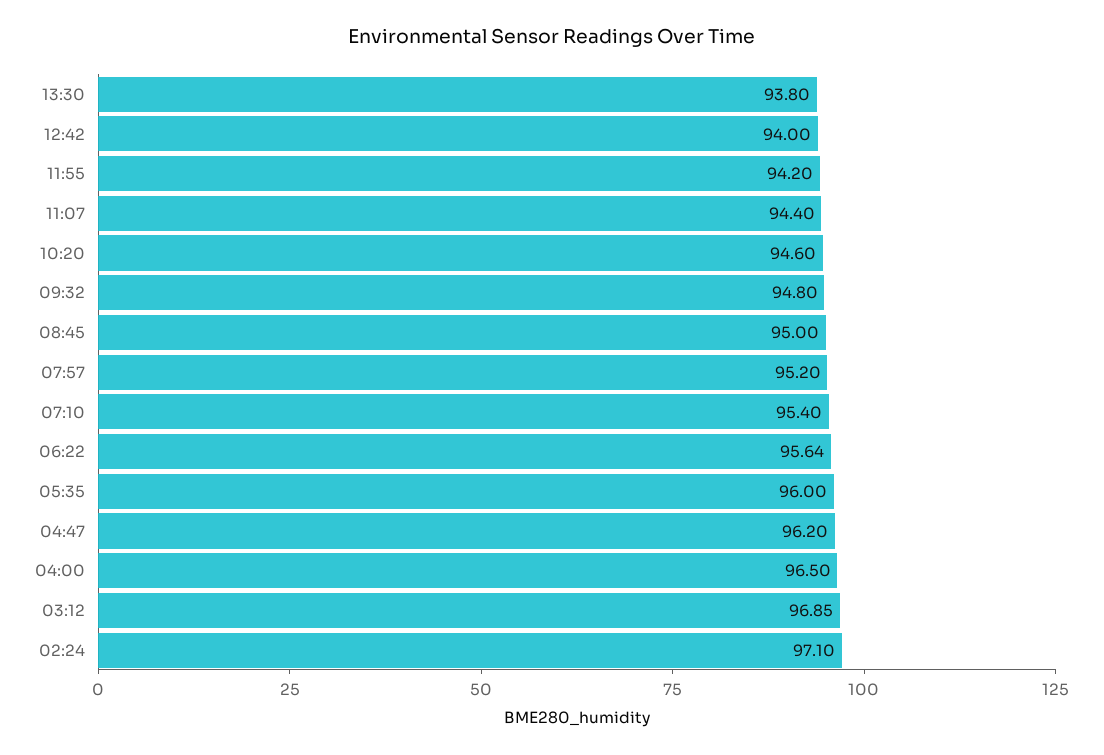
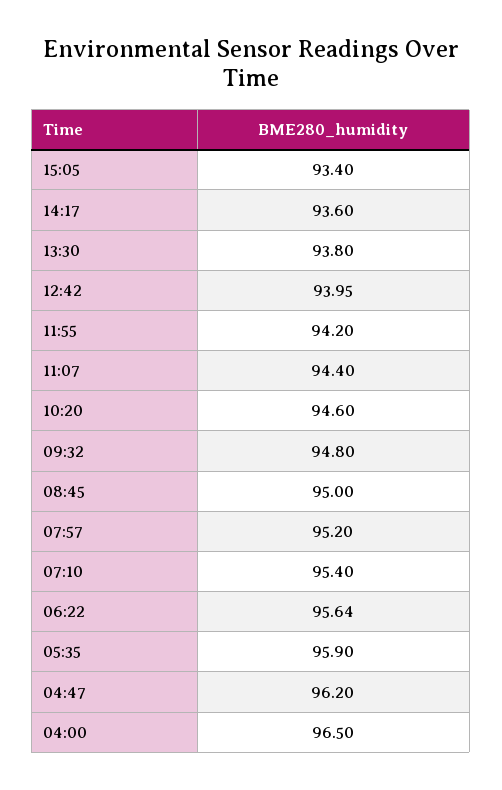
12:42: 94 -> 93.95
05:35: 96 -> 95.9
03:12: 96.85 -> none
02:24: 97.1 -> none
15:05: none -> 93.4
14:17: none -> 93.6

